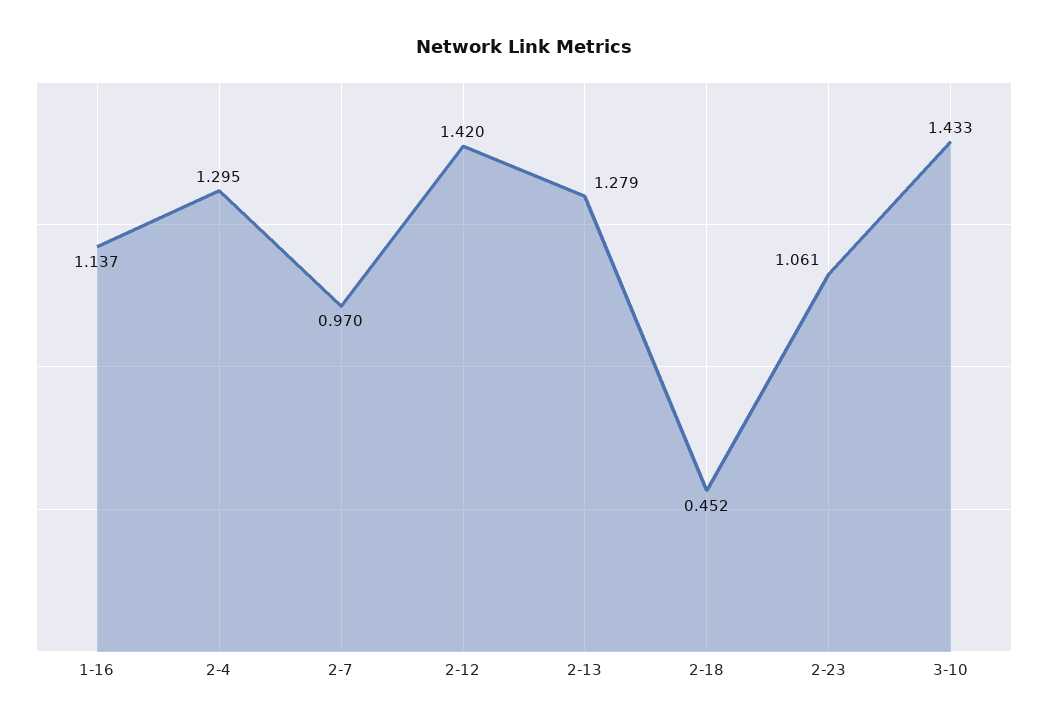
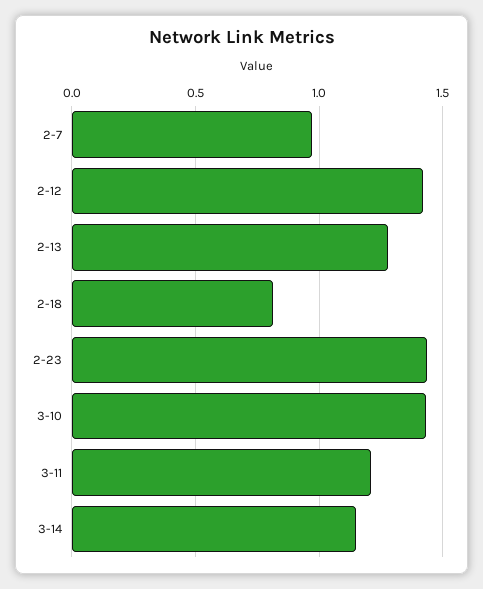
1-16: 1.137 -> none
2-4: 1.295 -> none
2-18: 0.452 -> 0.8
2-23: 1.061 -> 1.45
3-11: none -> 1.2
3-14: none -> 1.15

